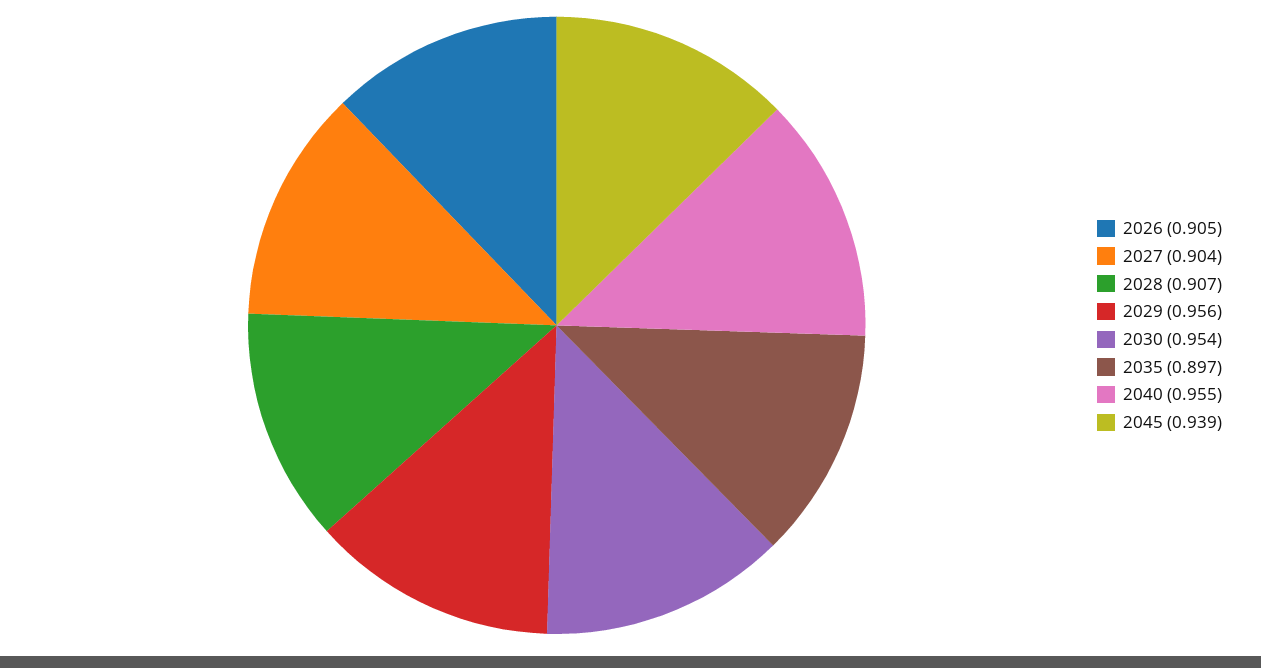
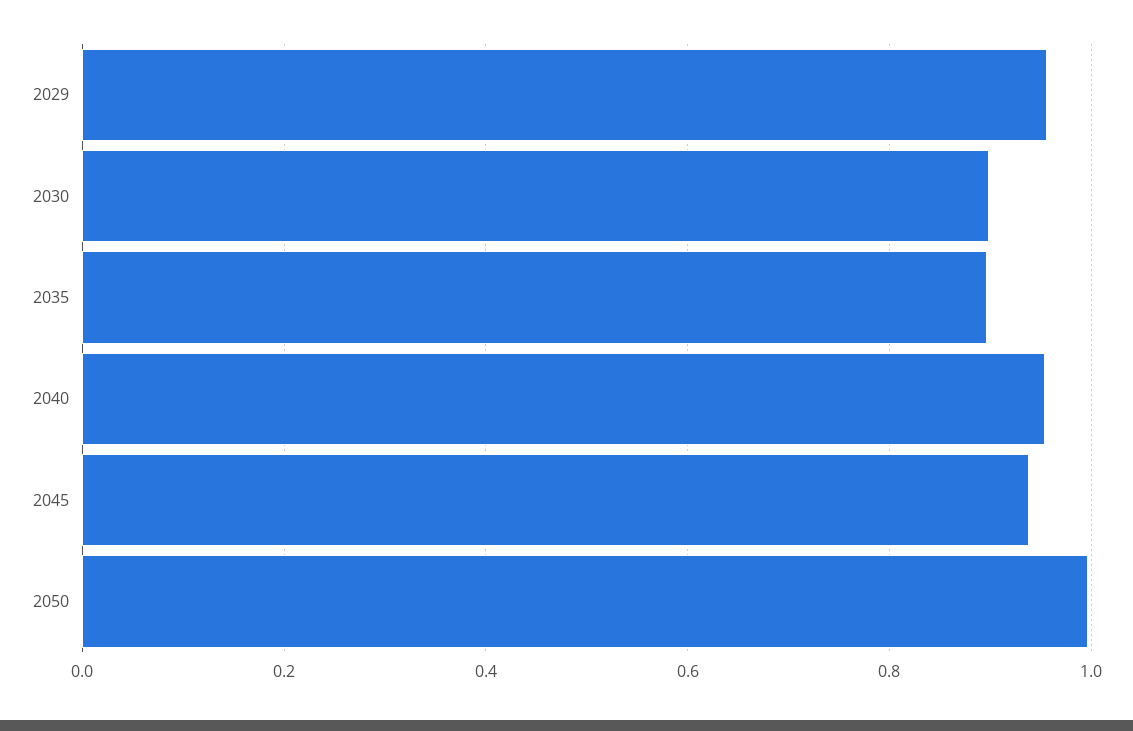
2026: 0.905 -> none
2027: 0.904 -> none
2028: 0.907 -> none
2030: 0.954 -> 0.9
2050: none -> 1

